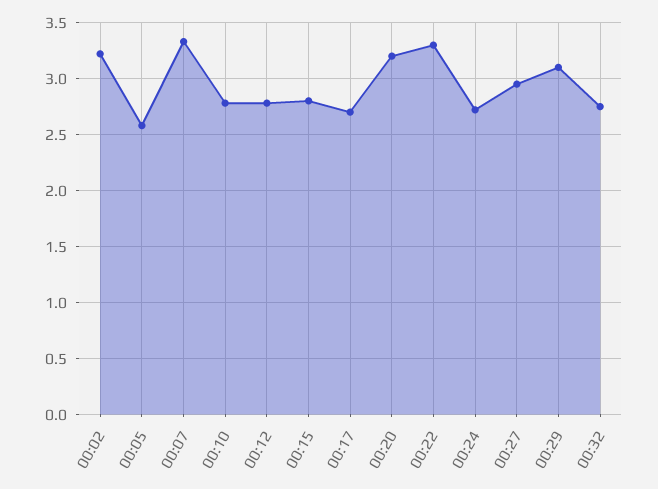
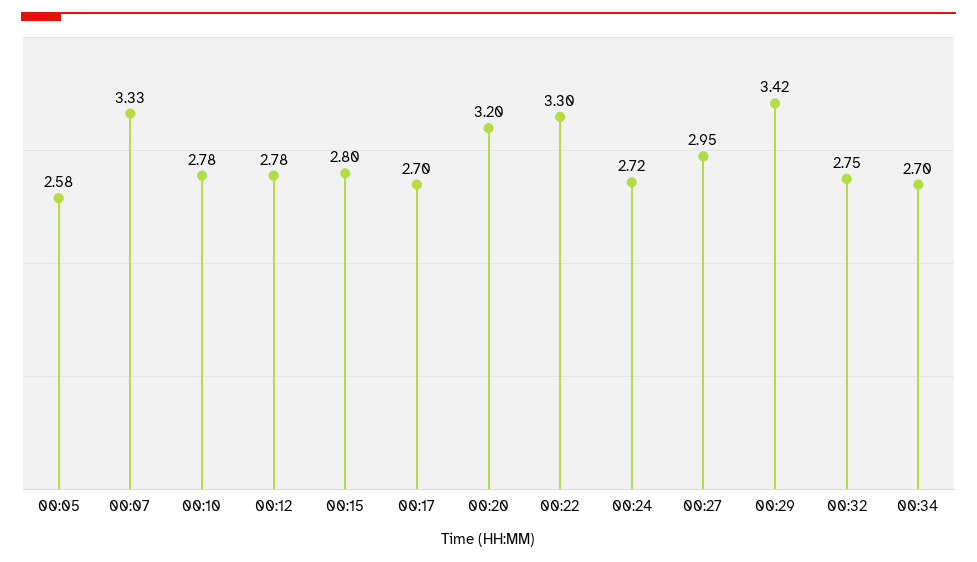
00:02: 3.2 -> none
00:29: 3.1 -> 3.42
00:34: none -> 2.7

